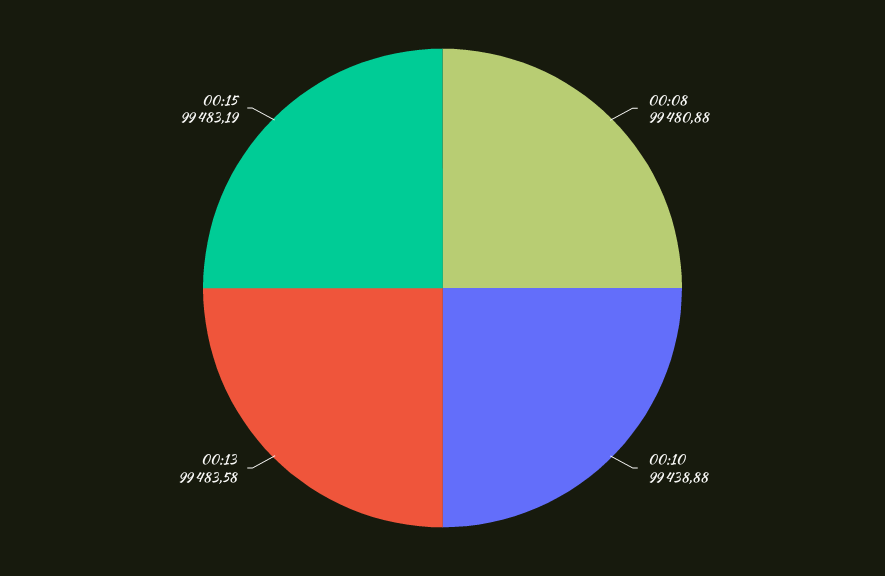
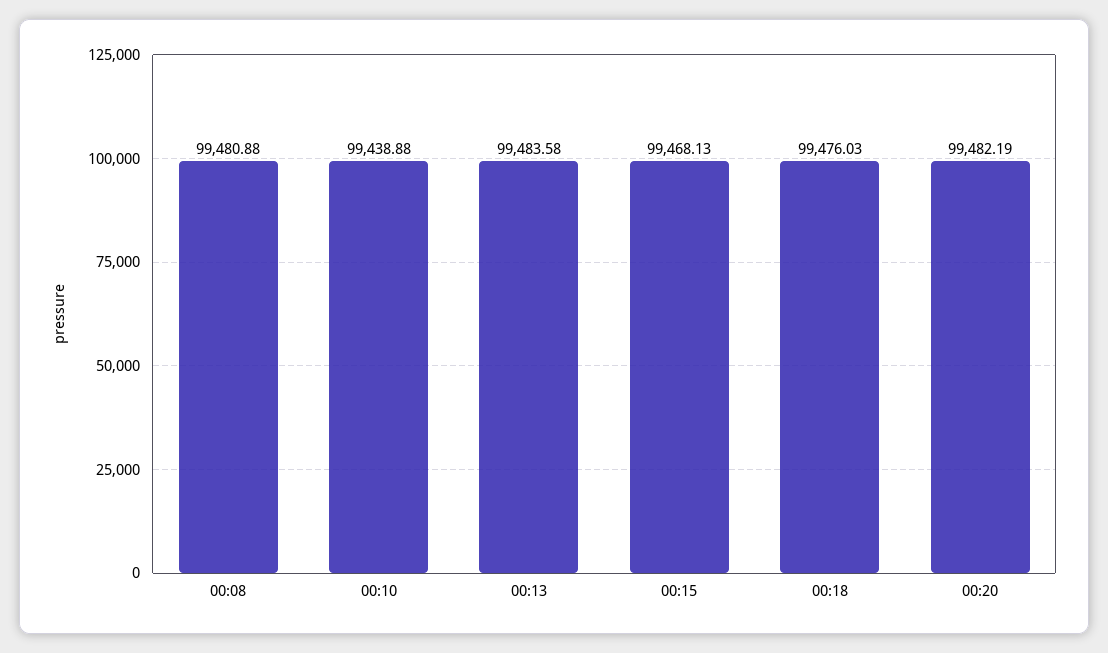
00:15: 99483.19 -> 99468.13
00:18: none -> 99476.03
00:20: none -> 99482.19

